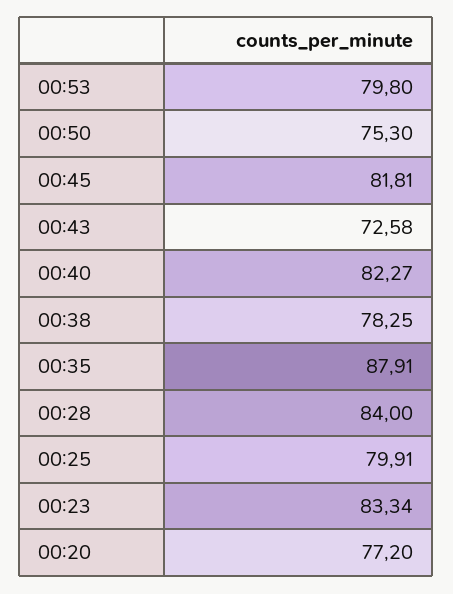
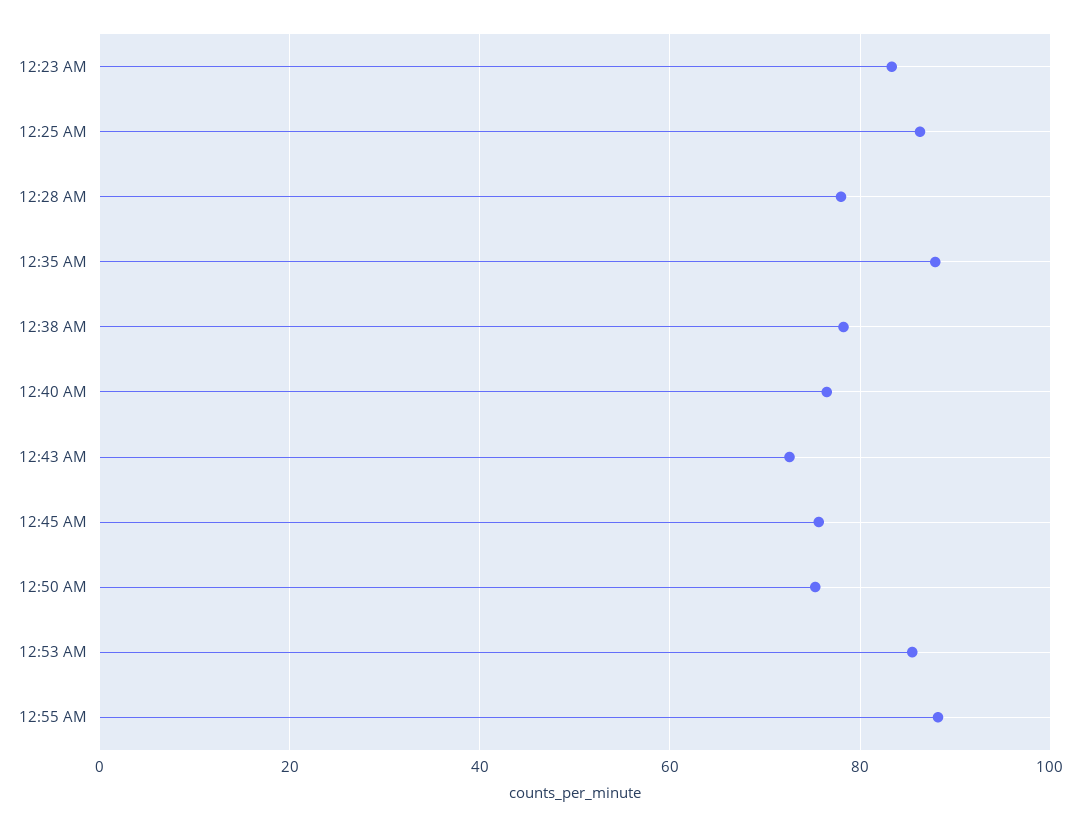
00:53: 79.8 -> 86
00:45: 81.81 -> 76
00:40: 82.27 -> 76
00:28: 84 -> 78
00:25: 79.91 -> 86
00:20: 77.2 -> none
12:55 AM: none -> 88

